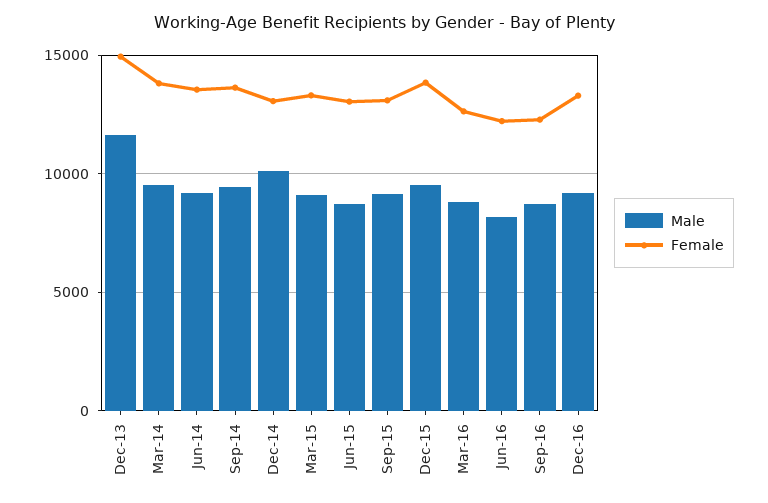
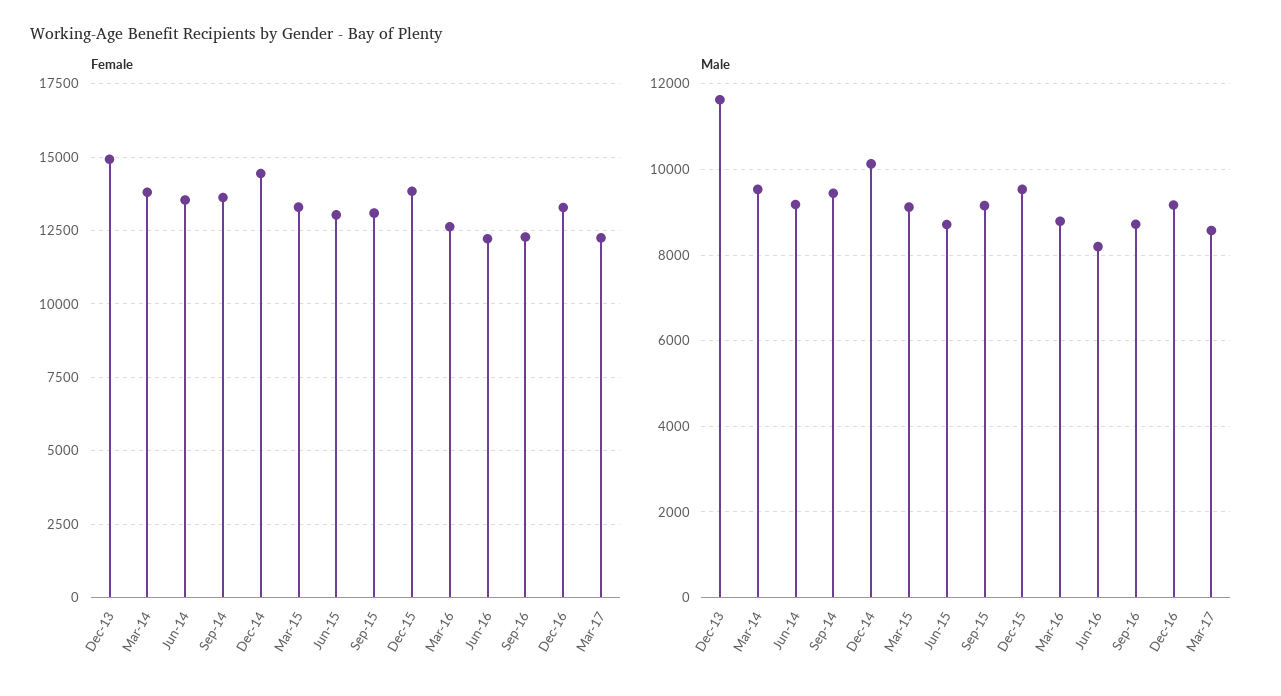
Female, Dec-14: 13000 -> 14500
Female, Mar-17: none -> 12250
Male, Mar-17: none -> 8600

